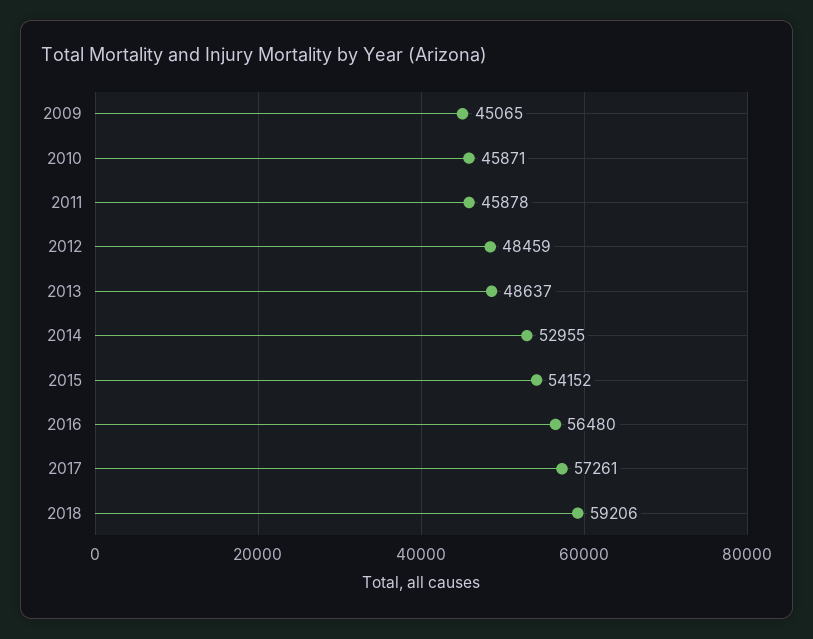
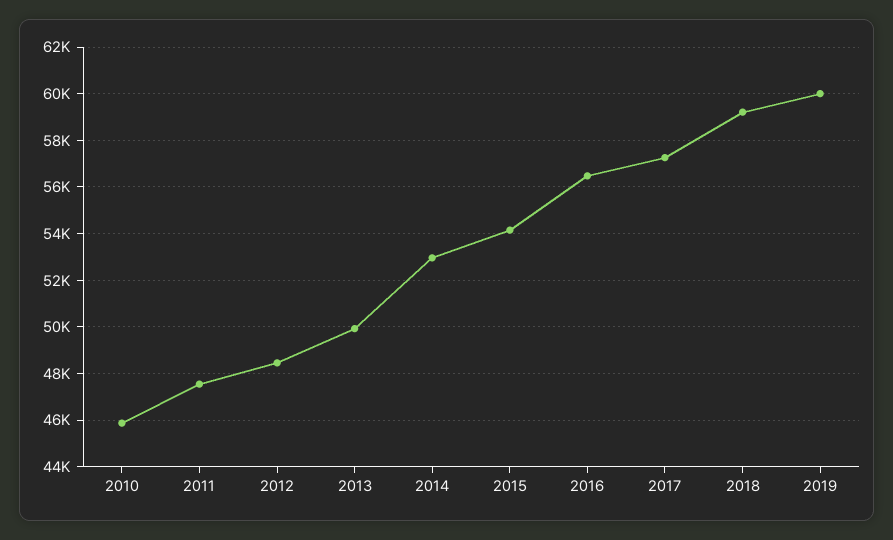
2009: 45065 -> none
2011: 45878 -> 47500
2013: 48637 -> 50000
2019: none -> 60000

